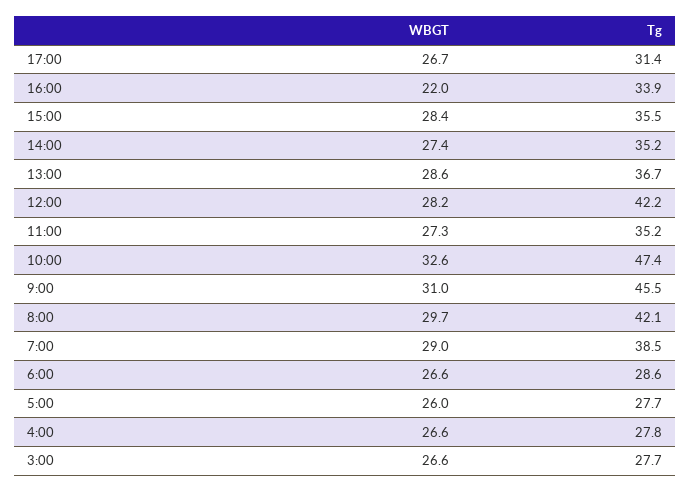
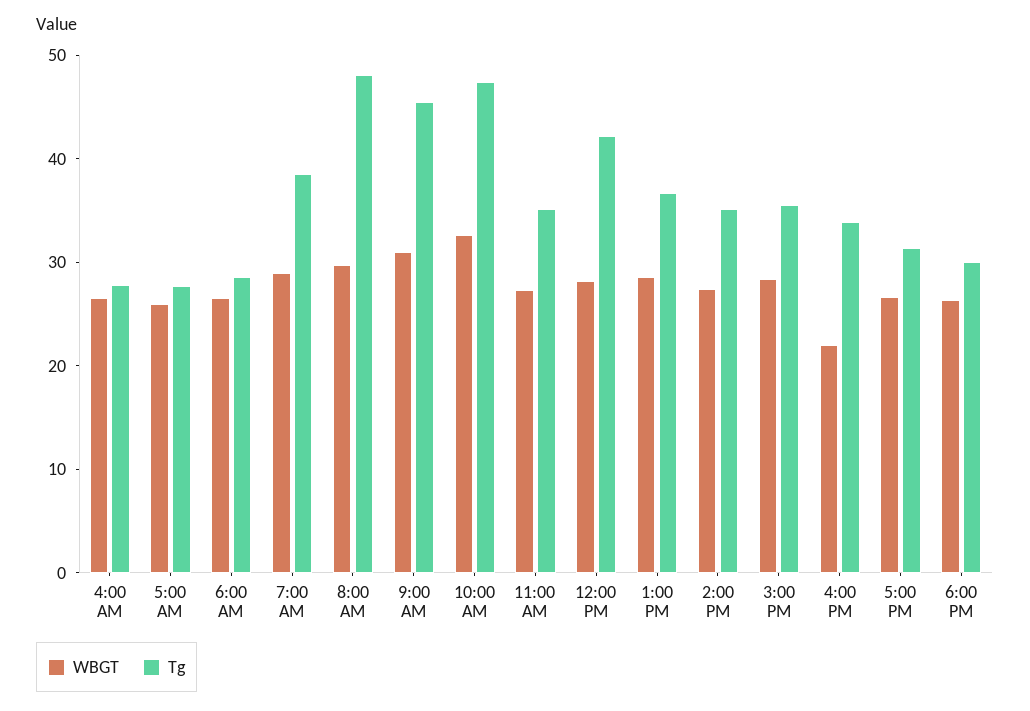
Tg, 8:00: 42.1 -> 48
WBGT, 3:00: 26.6 -> none
Tg, 3:00: 27.7 -> none
WBGT, 6:00 PM: none -> 26
Tg, 6:00 PM: none -> 30

